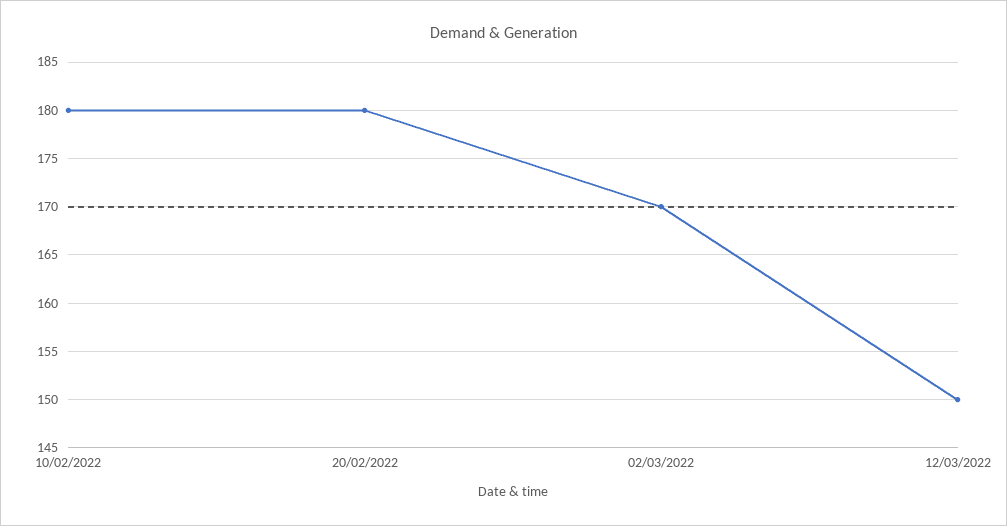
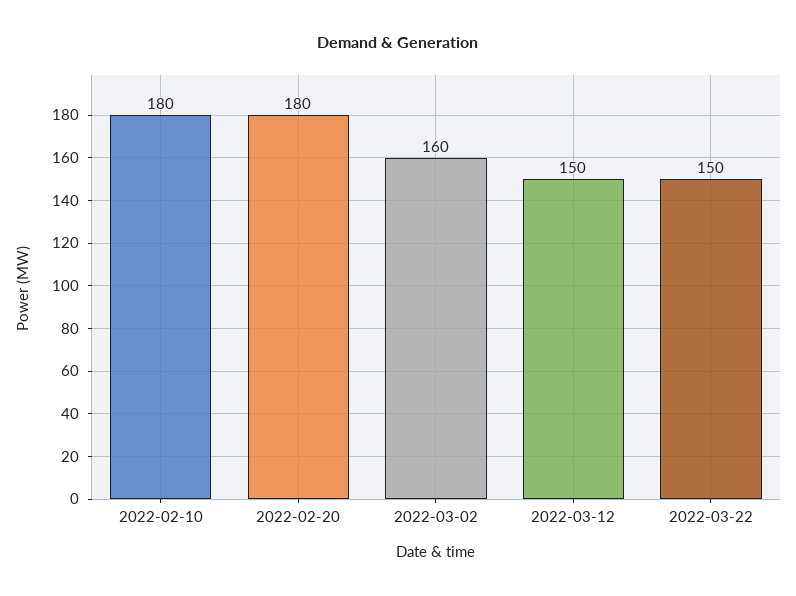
02/03/2022: 170 -> 160
2022-03-22: none -> 150

